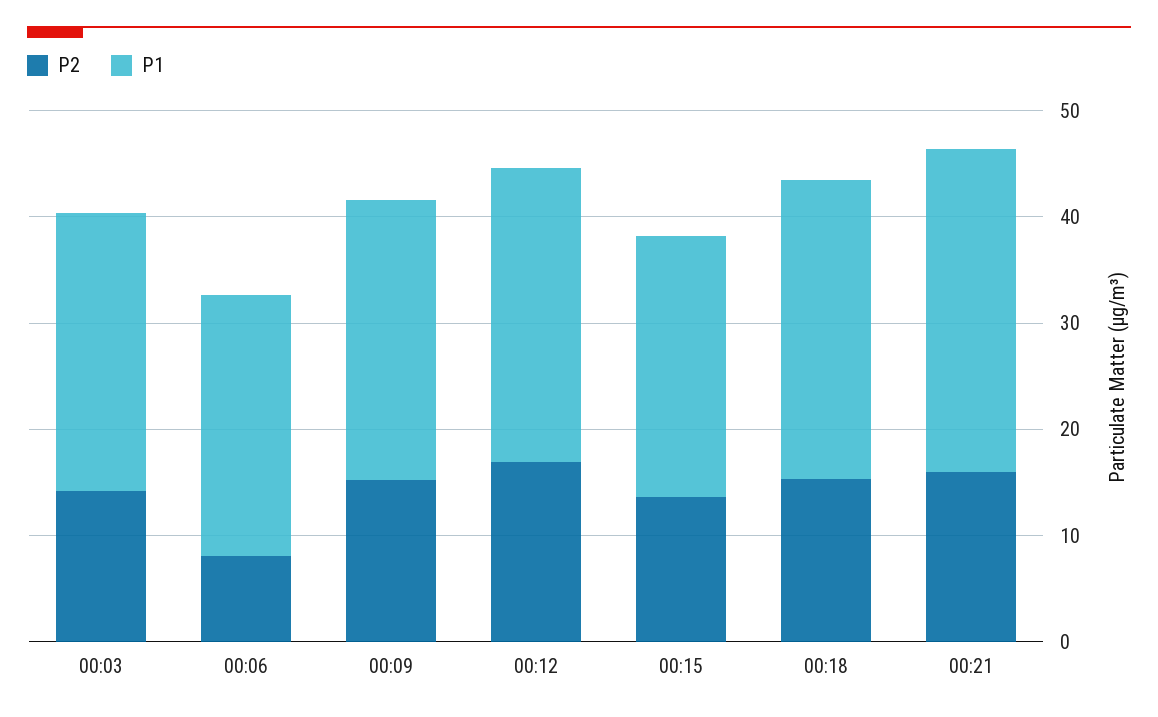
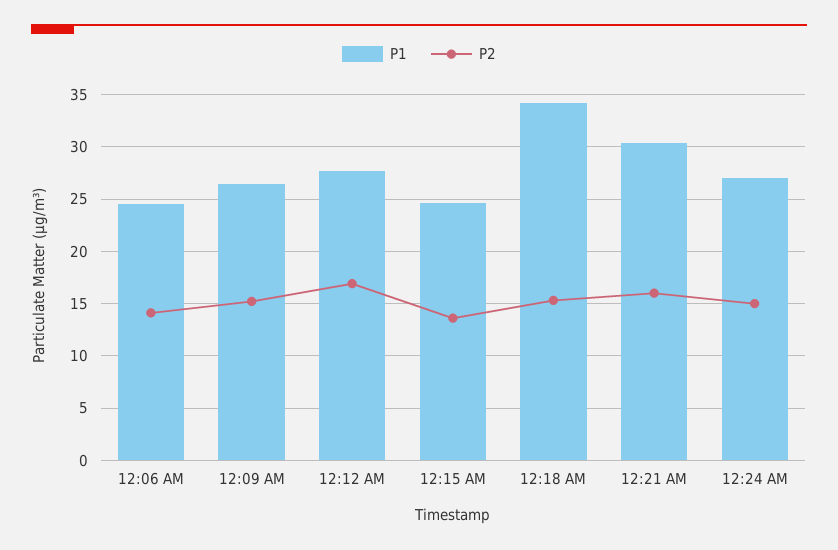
P2, 00:03: 14 -> none
P1, 00:03: 26 -> none
P2, 00:06: 8 -> 14
P1, 00:18: 28 -> 34
P1, 12:24 AM: none -> 27
P2, 12:24 AM: none -> 15

